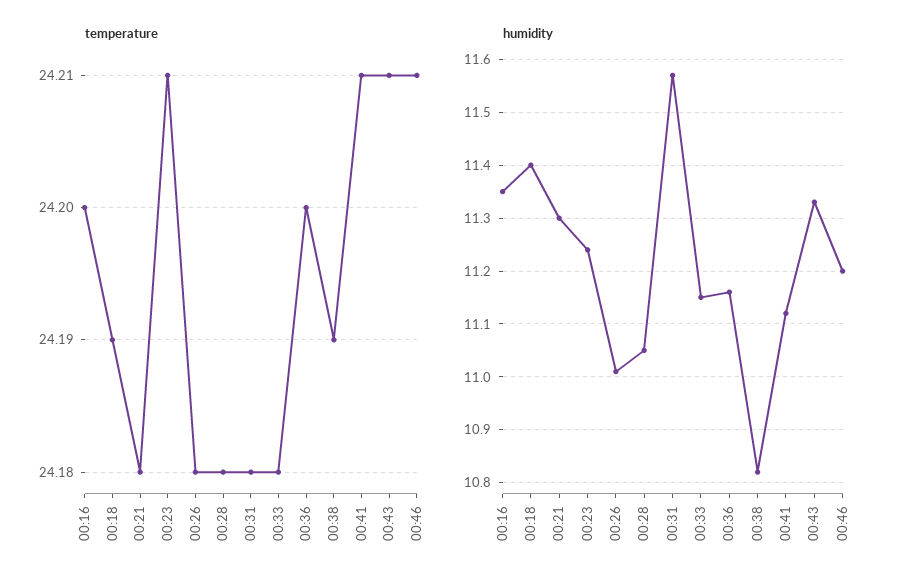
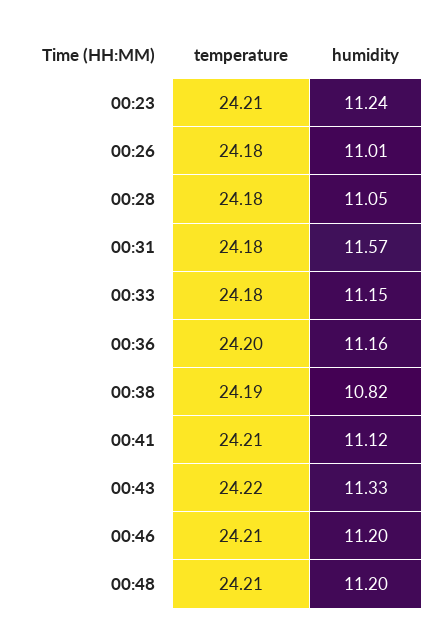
temperature, 00:16: 24.2 -> none
temperature, 00:18: 24.19 -> none
temperature, 00:21: 24.18 -> none
temperature, 00:43: 24.21 -> 24.22
humidity, 00:16: 11.35 -> none
humidity, 00:18: 11.4 -> none
humidity, 00:21: 11.3 -> none
temperature, 00:48: none -> 24.21
humidity, 00:48: none -> 11.2

